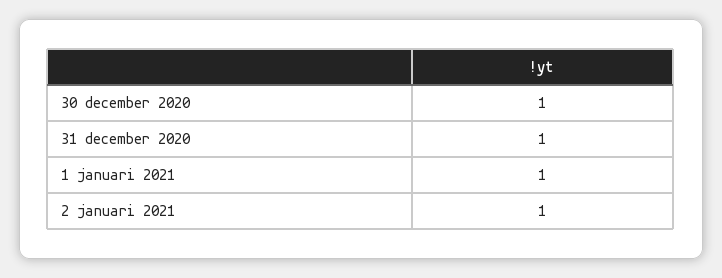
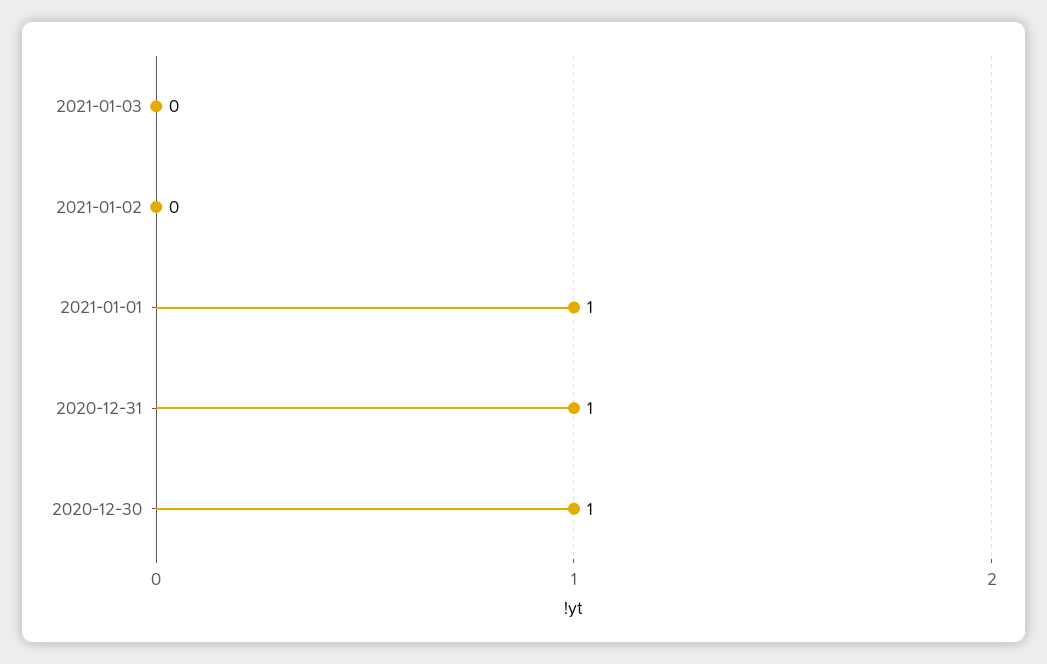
2 januari 2021: 1 -> 0
2021-01-03: none -> 0

